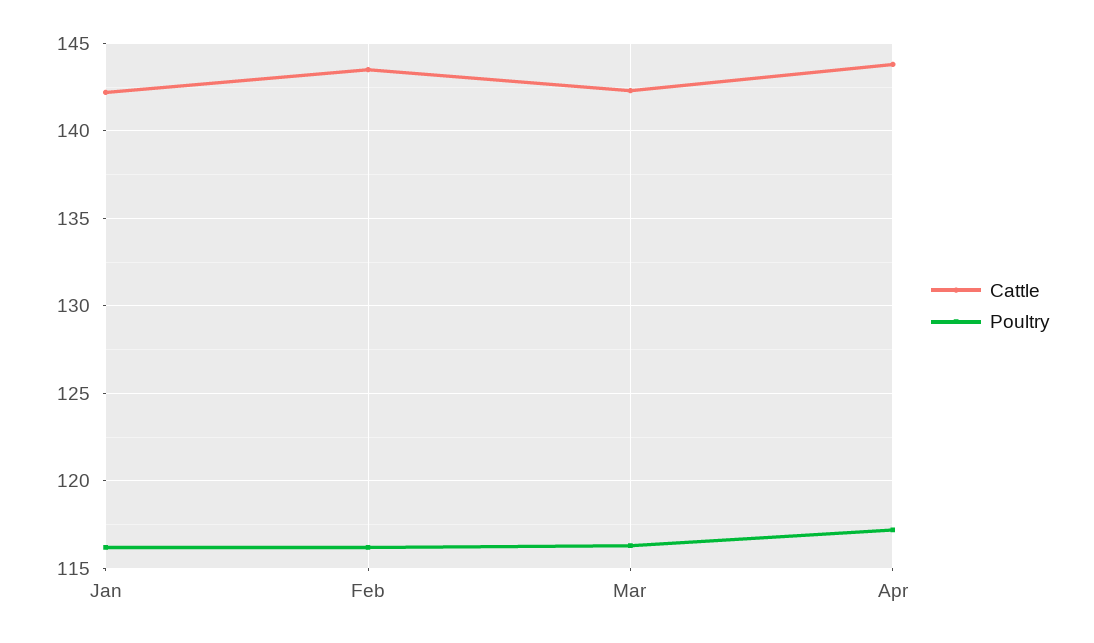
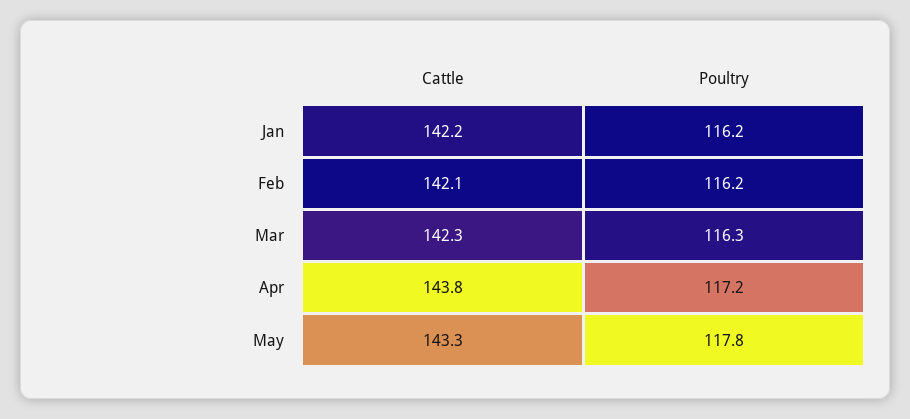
Cattle, Feb: 143.5 -> 142.1
Cattle, May: none -> 143.3
Poultry, May: none -> 117.8

